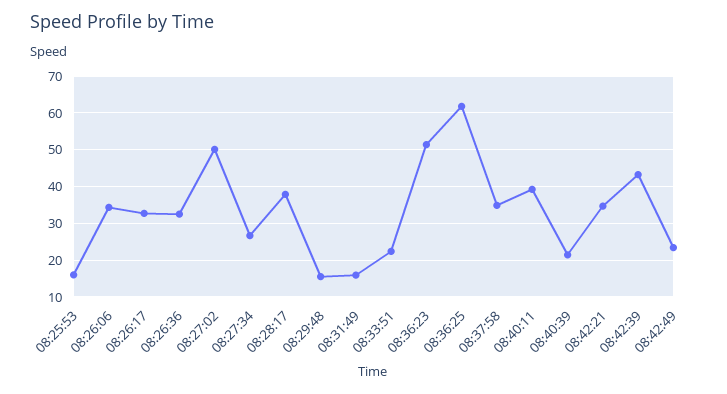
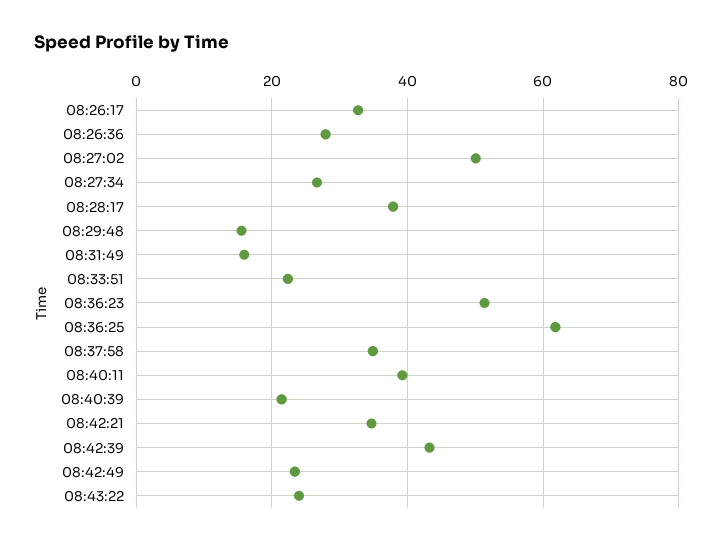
08:25:53: 16 -> none
08:26:06: 34 -> none
08:26:36: 32 -> 28
08:43:22: none -> 24

